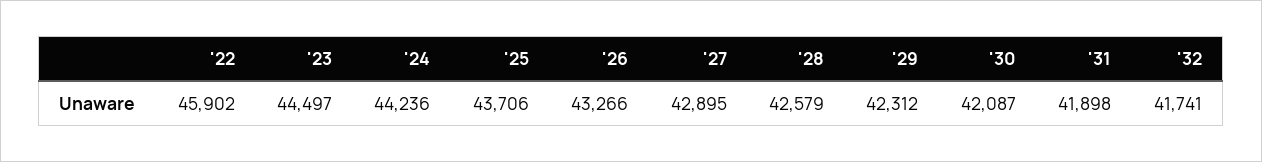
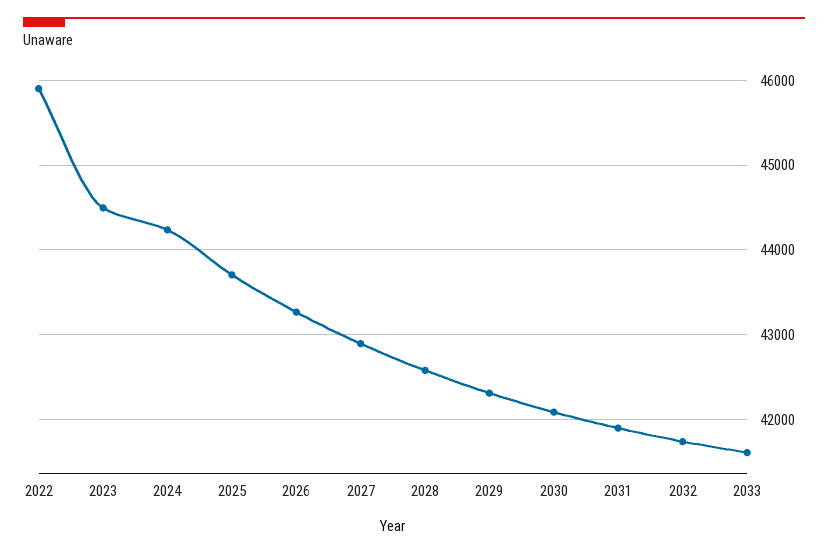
2033: none -> 41600

